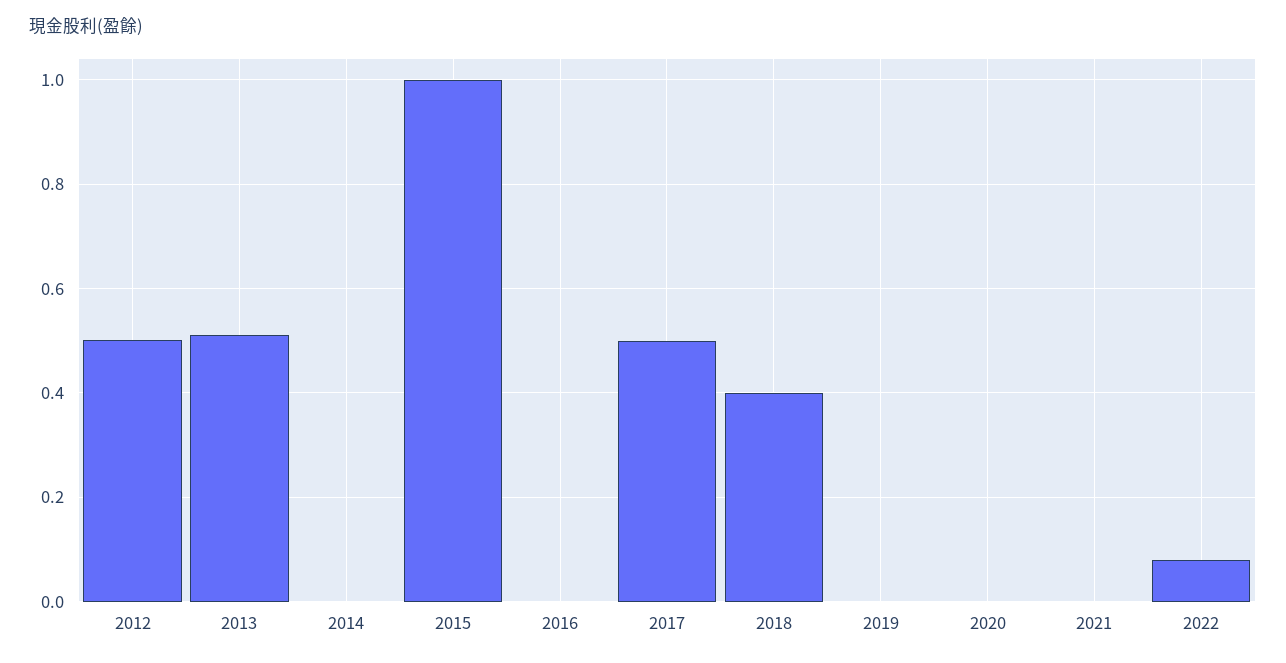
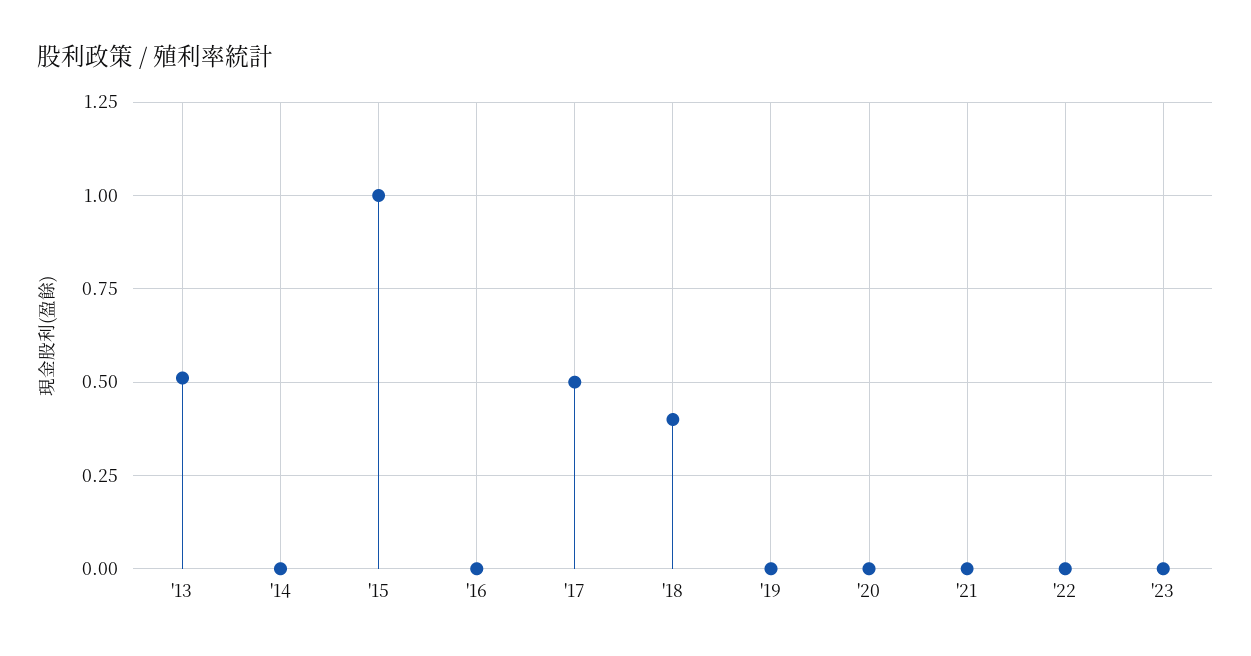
2012: 0.5 -> none
2022: 0.08 -> 0
'23: none -> 0

